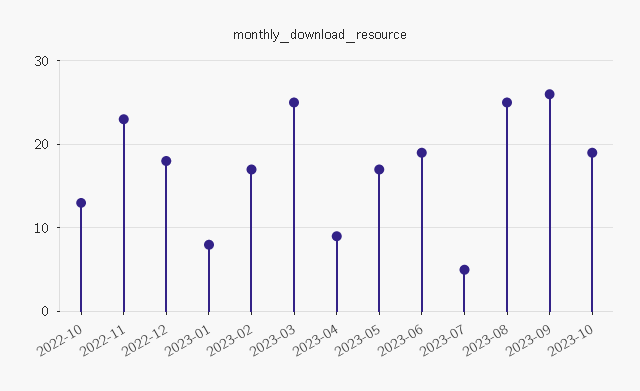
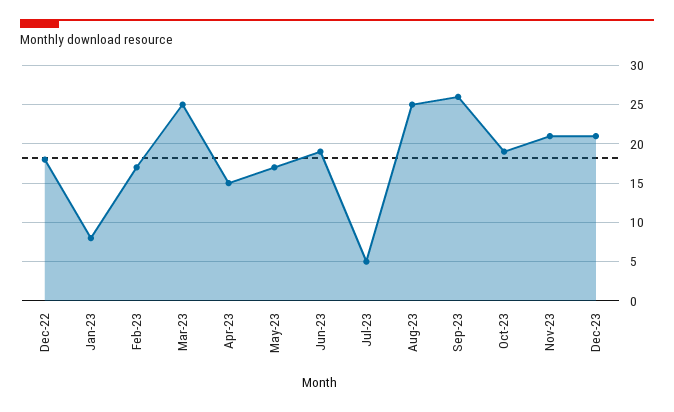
2022-10: 13 -> none
2022-11: 23 -> none
2023-04: 9 -> 15
Nov-23: none -> 21
Dec-23: none -> 21

